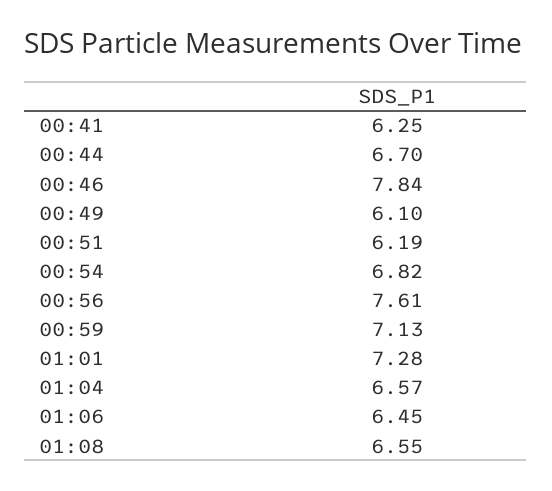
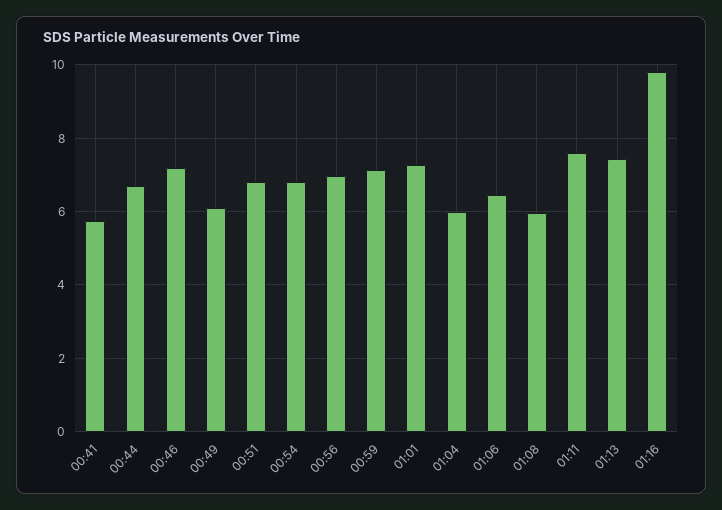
00:41: 6.25 -> 5.8
00:46: 7.84 -> 7.2
00:51: 6.19 -> 6.8
00:56: 7.61 -> 7
01:04: 6.57 -> 6
01:08: 6.55 -> 6
01:11: none -> 7.6
01:13: none -> 7.4
01:16: none -> 9.8

